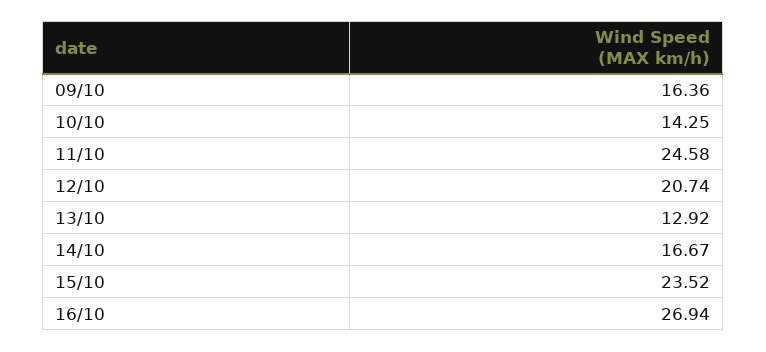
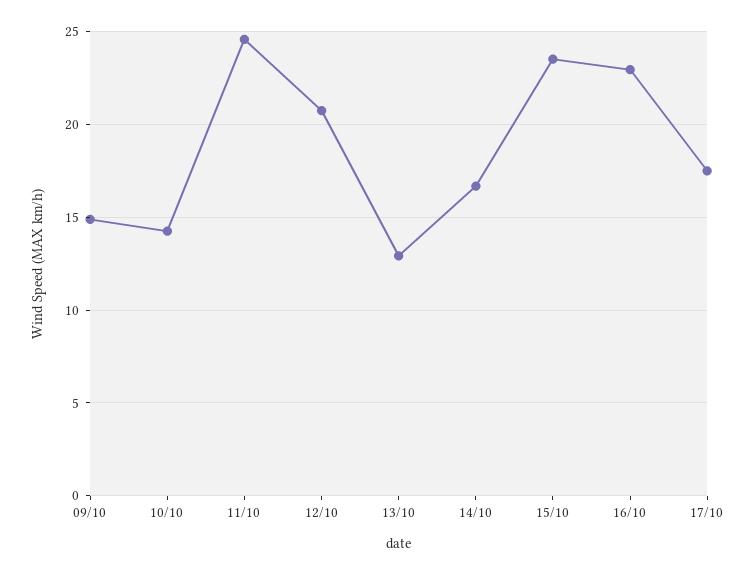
09/10: 16.36 -> 15
16/10: 26.94 -> 23
17/10: none -> 17.5

